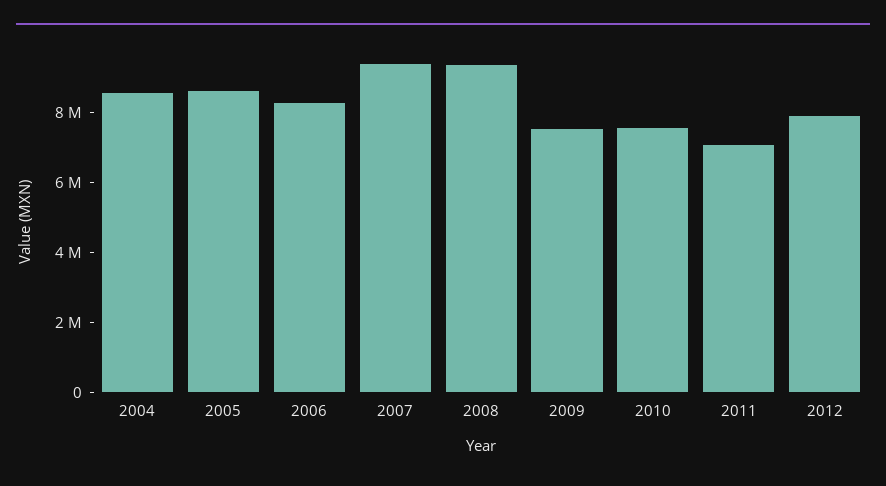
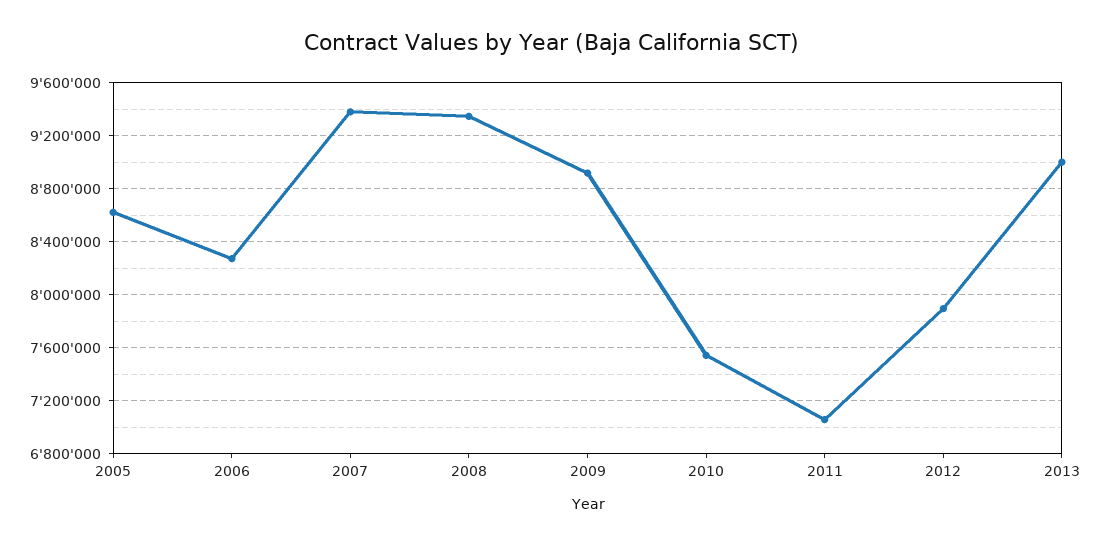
2004: 8500000 -> none
2009: 7500000 -> 8900000
2013: none -> 9000000

